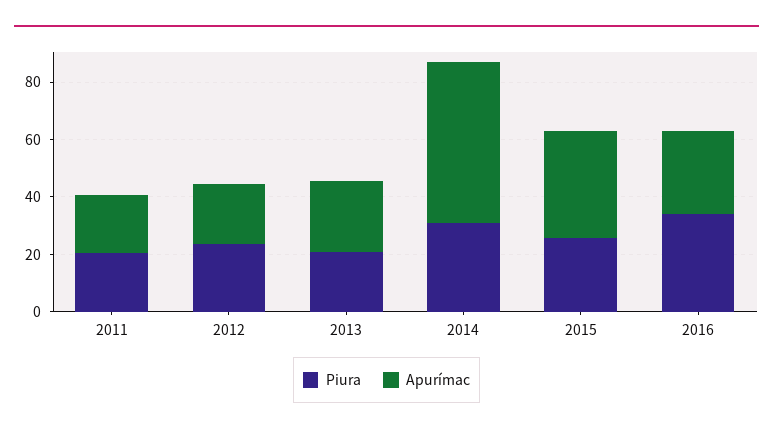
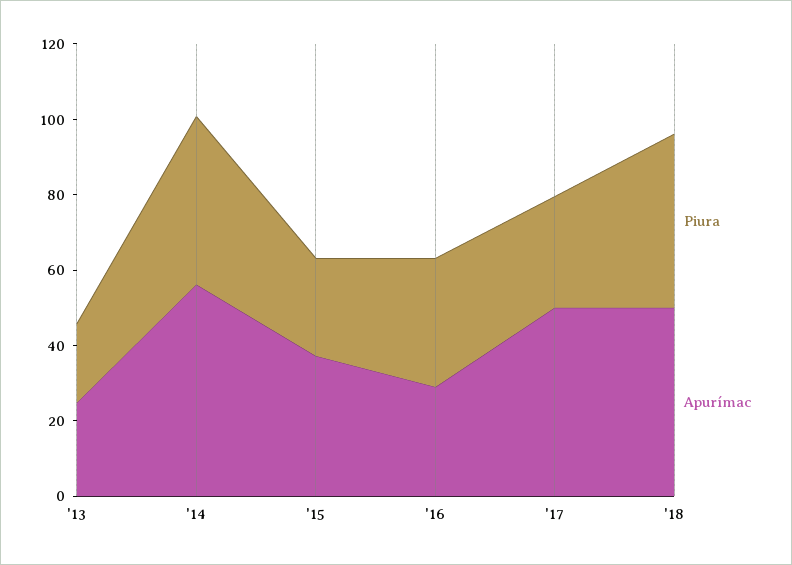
Piura, 2011: 20 -> none
Apurímac, 2011: 20 -> none
Piura, 2012: 25 -> none
Apurímac, 2012: 20 -> none
Piura, 2014: 30 -> 45
Piura, '17: none -> 30
Apurímac, '17: none -> 50
Piura, '18: none -> 45
Apurímac, '18: none -> 50

